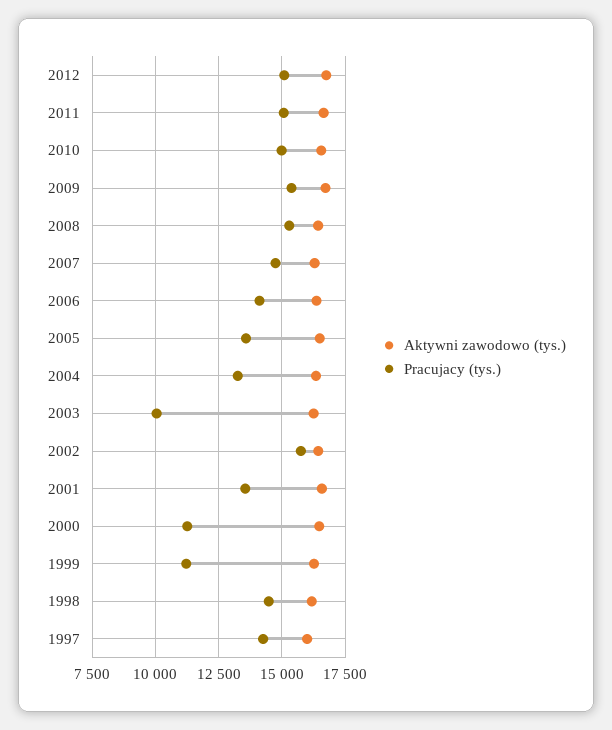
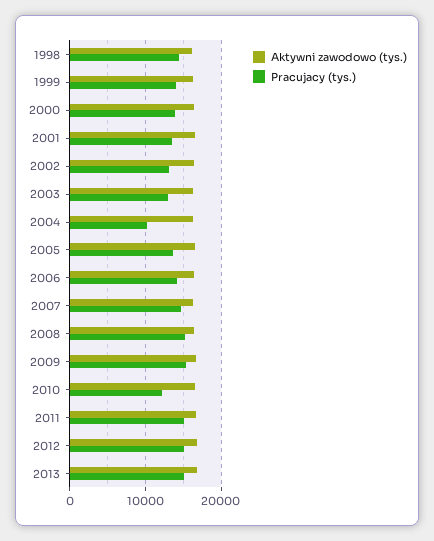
Pracujacy (tys.), 2010: 15000 -> 12000
Pracujacy (tys.), 2004: 13250 -> 10000
Pracujacy (tys.), 2003: 10000 -> 13000
Pracujacy (tys.), 2002: 15750 -> 13000
Pracujacy (tys.), 2000: 11250 -> 14000
Pracujacy (tys.), 1999: 11250 -> 14000
Aktywni zawodowo (tys.), 1997: 16000 -> none
Pracujacy (tys.), 1997: 14250 -> none
Aktywni zawodowo (tys.), 2013: none -> 17000
Pracujacy (tys.), 2013: none -> 15000

